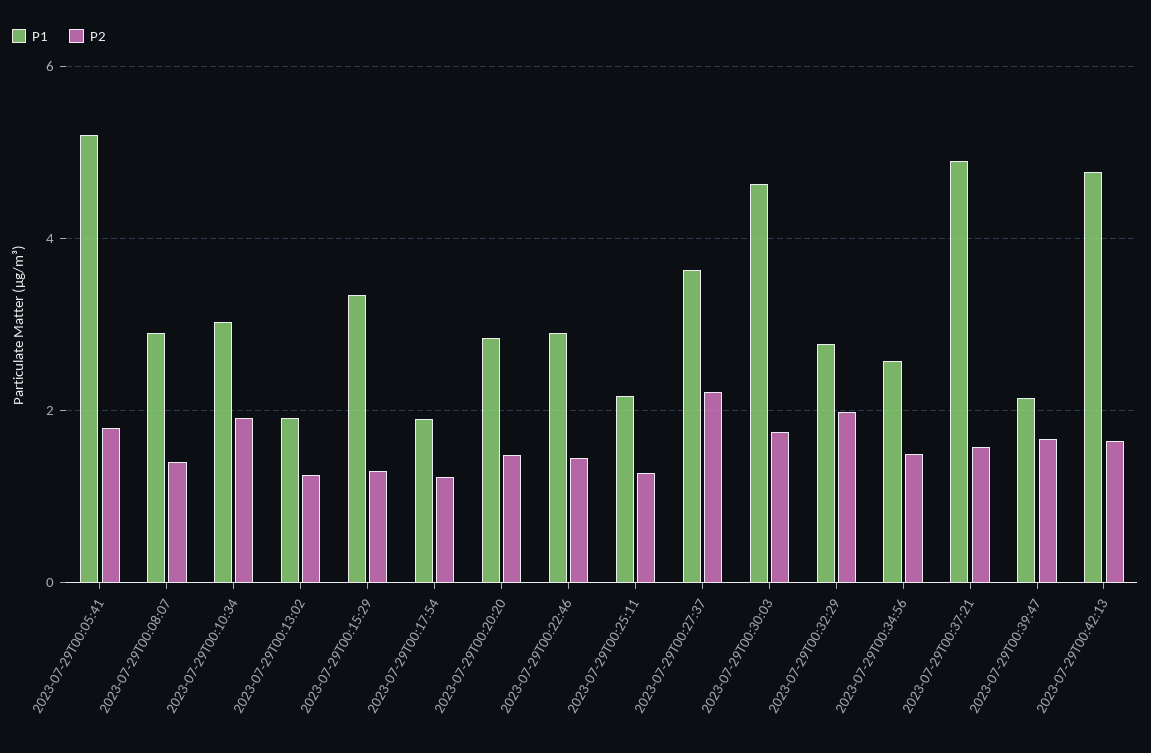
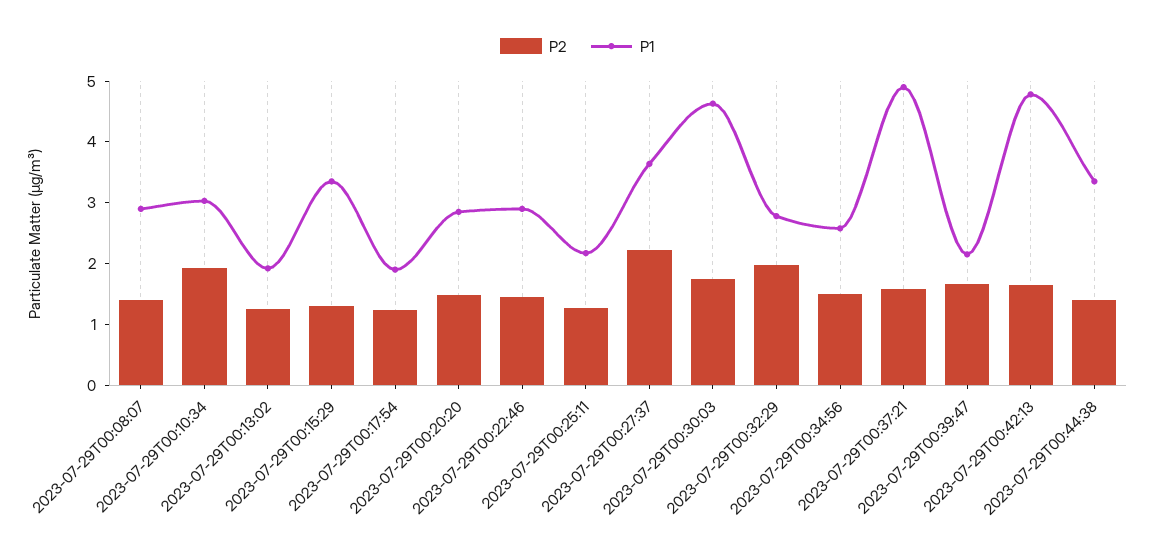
P1, 2023-07-29T00:05:41: 5.2 -> none
P2, 2023-07-29T00:05:41: 1.8 -> none
P2, 2023-07-29T00:44:38: none -> 1.4
P1, 2023-07-29T00:44:38: none -> 3.4

